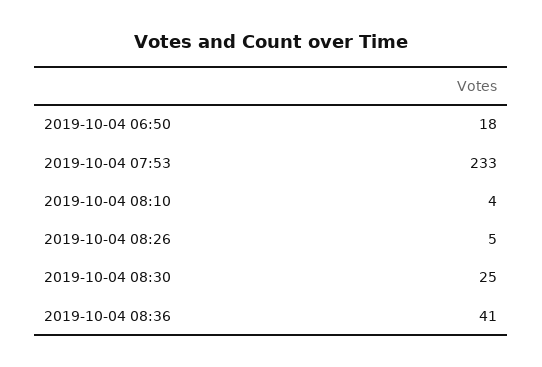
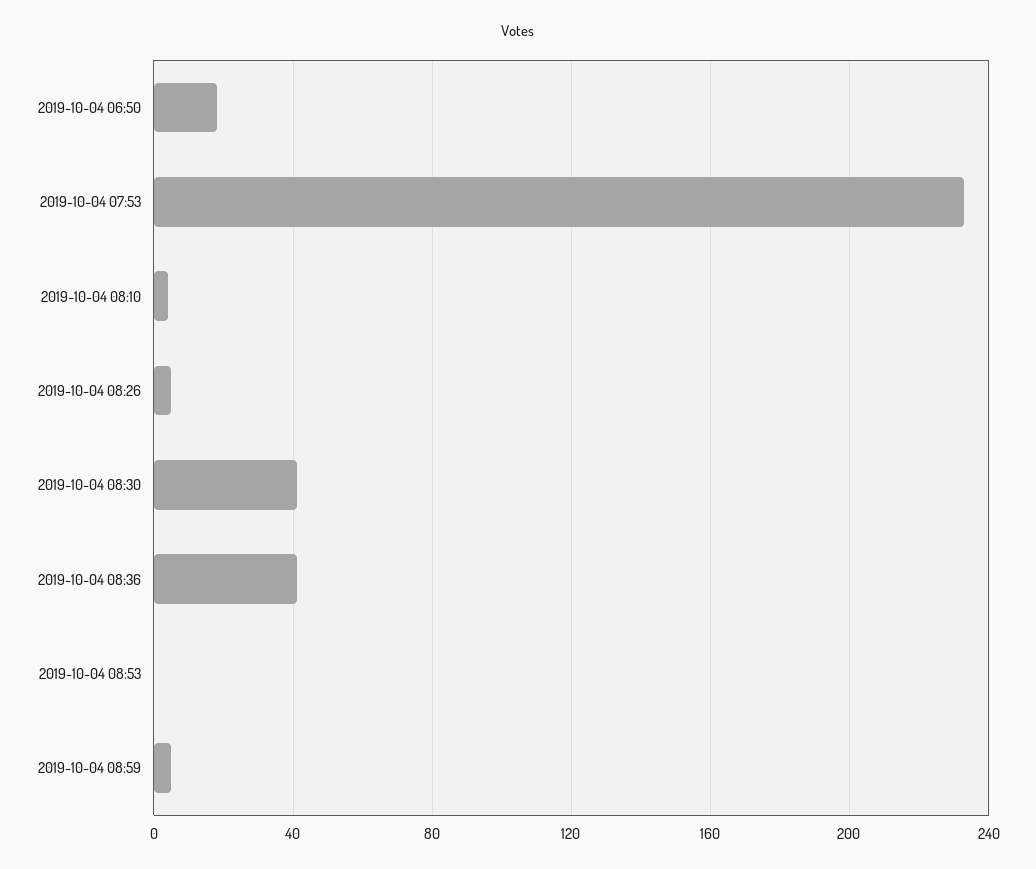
2019-10-04 08:30: 25 -> 40
2019-10-04 08:53: none -> 0
2019-10-04 08:59: none -> 5

